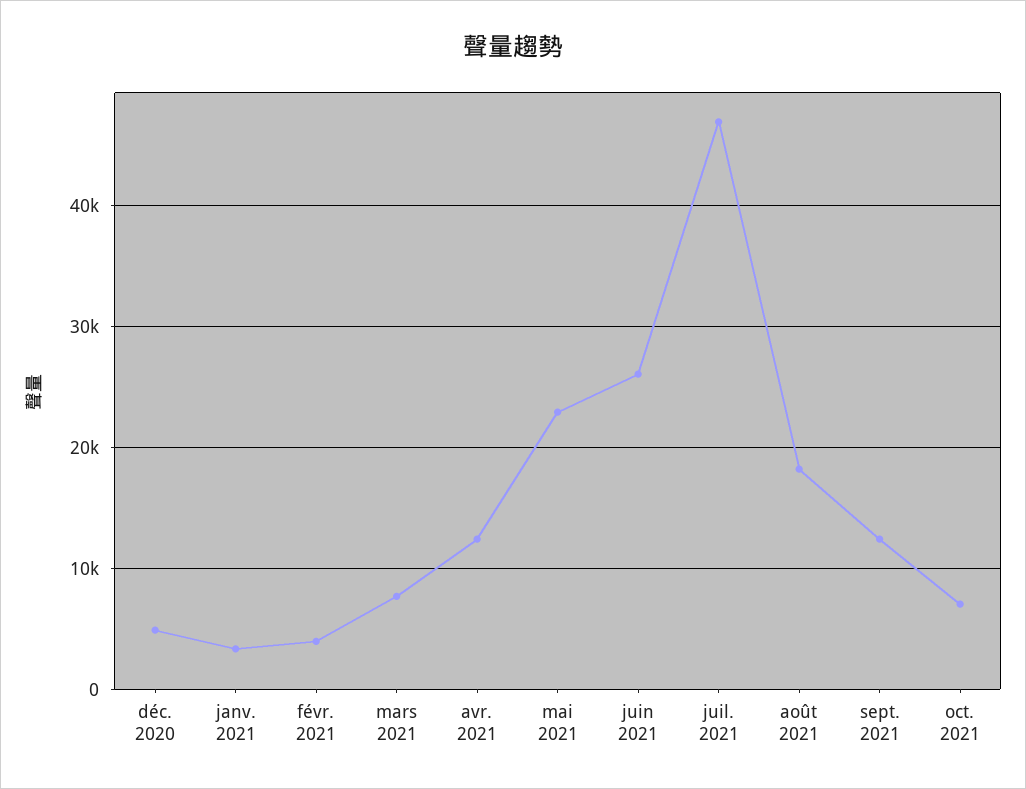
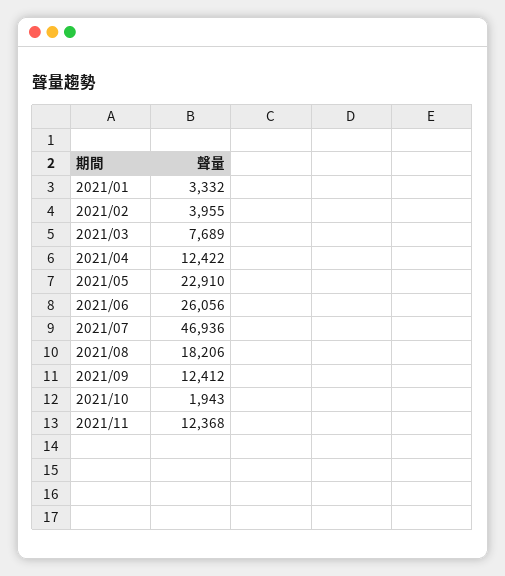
déc. 2020: 5000 -> none
oct. 2021: 7000 -> 1943
2021/11: none -> 12368

